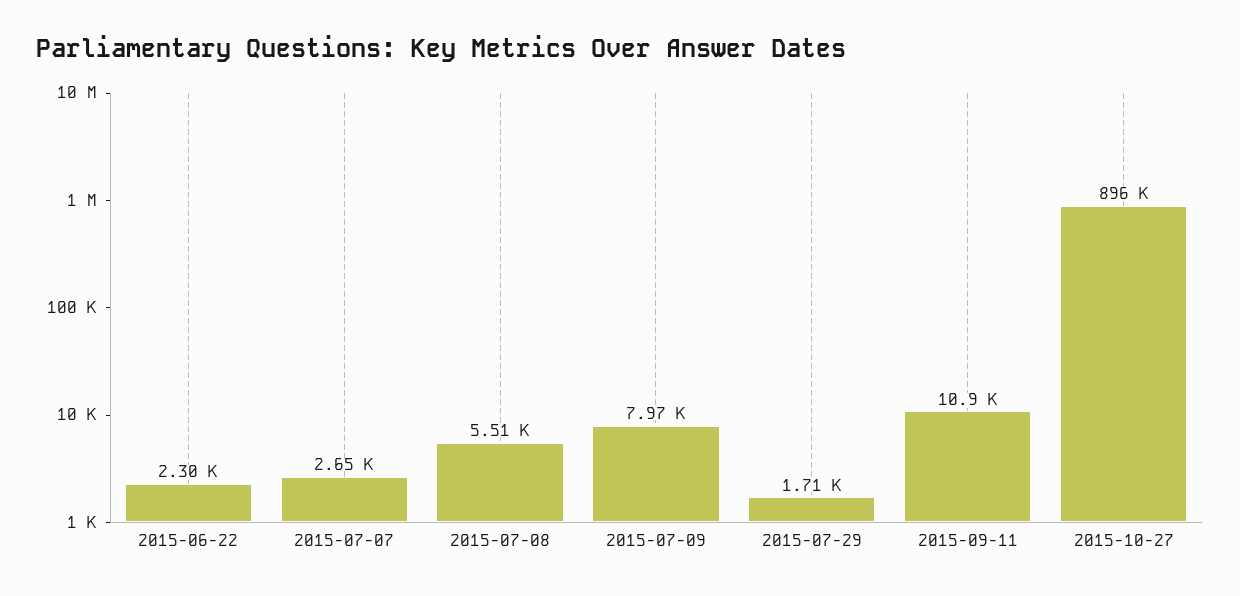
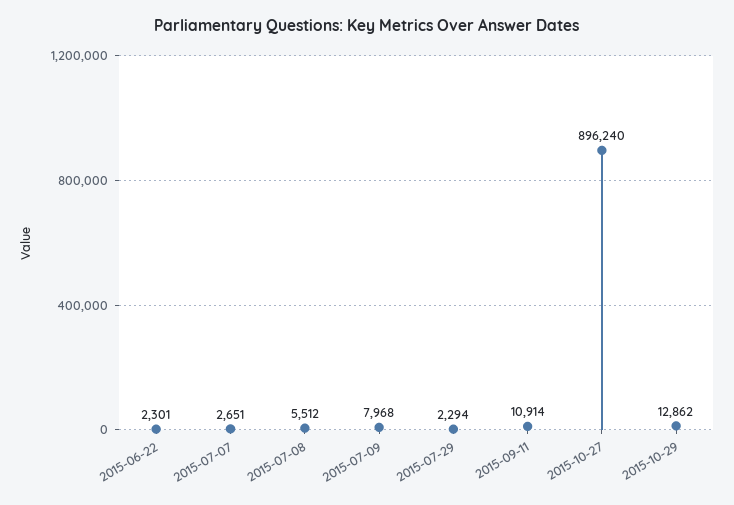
2015-07-29: 1710 -> 2294
2015-10-29: none -> 12862

